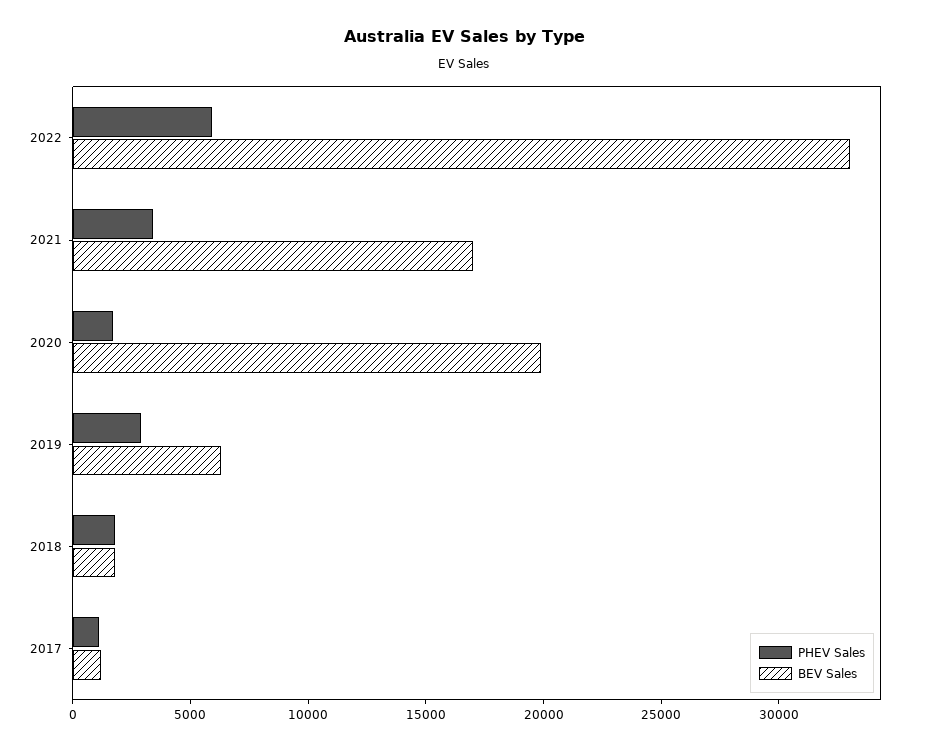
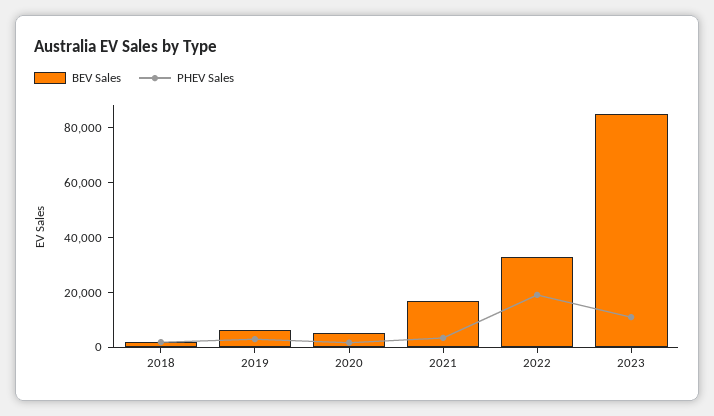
PHEV Sales, 2022: 6000 -> 20000
BEV Sales, 2020: 20000 -> 5000
PHEV Sales, 2017: 1000 -> none
BEV Sales, 2017: 1000 -> none
BEV Sales, 2023: none -> 85000
PHEV Sales, 2023: none -> 10000

